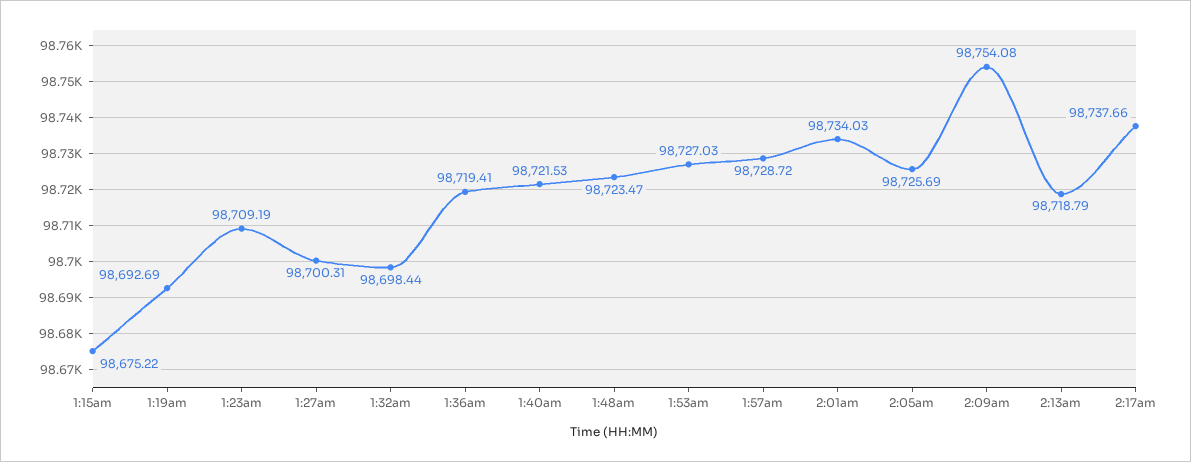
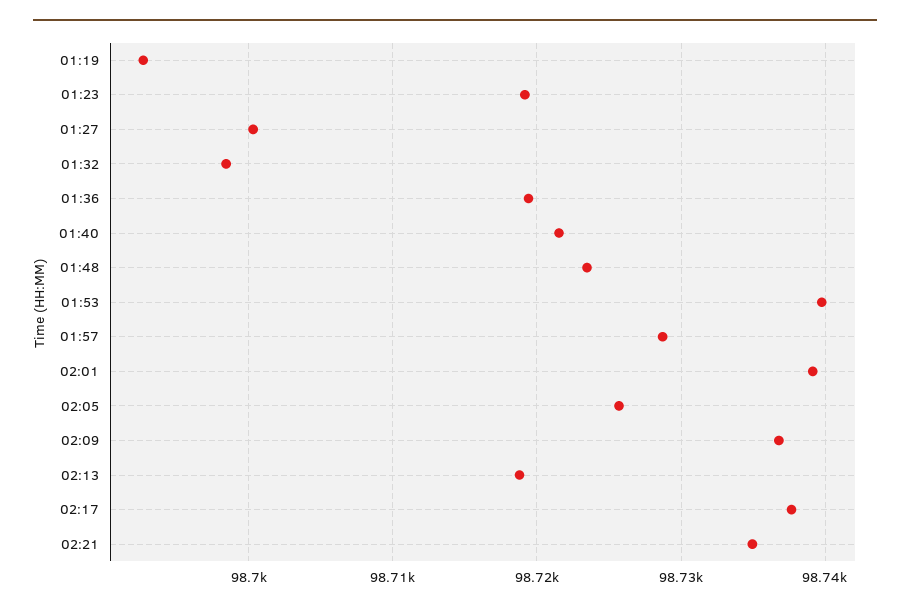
1:15am: 98675.22 -> none
1:23am: 98709.19 -> 98719
1:53am: 98727.03 -> 98740
2:01am: 98734.03 -> 98739
2:09am: 98754.08 -> 98737
02:21: none -> 98735

